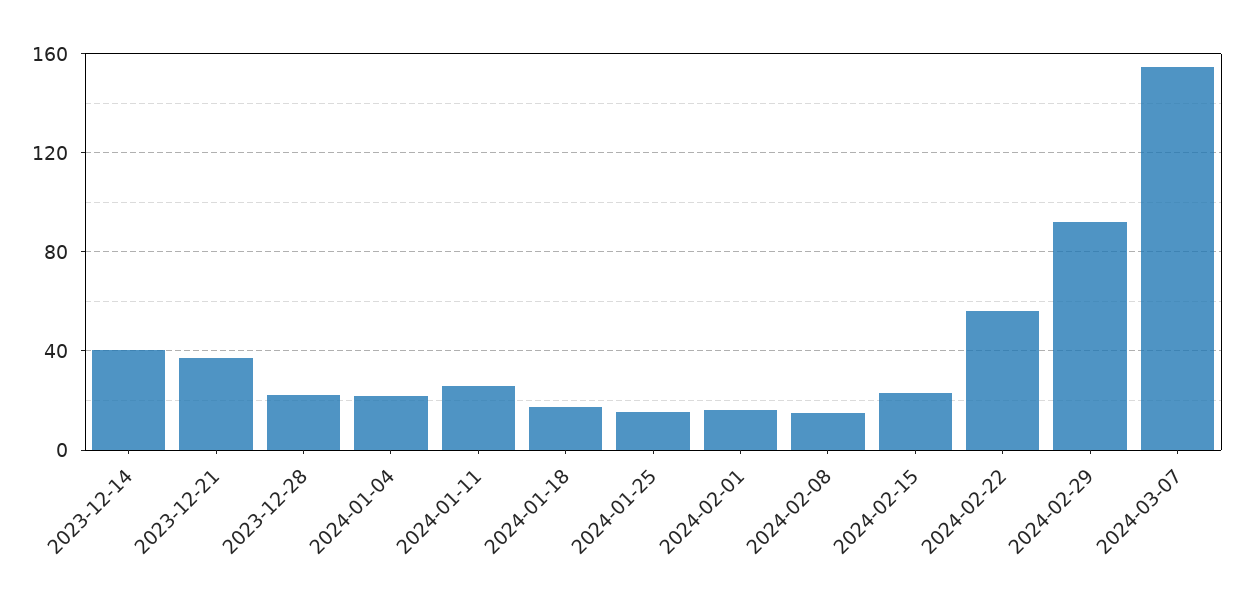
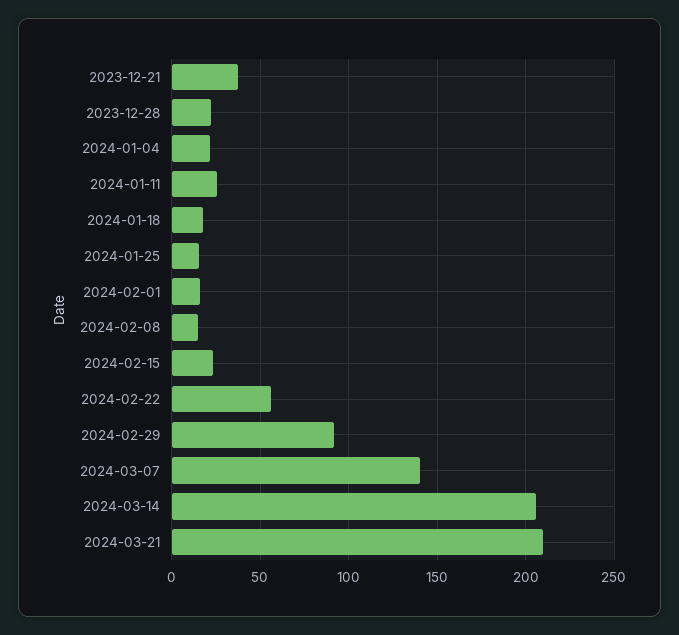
2023-12-14: 40 -> none
2024-03-07: 155 -> 140
2024-03-14: none -> 205
2024-03-21: none -> 210

